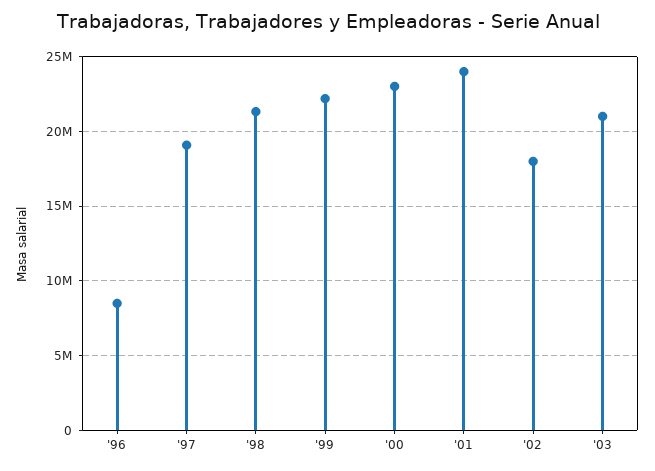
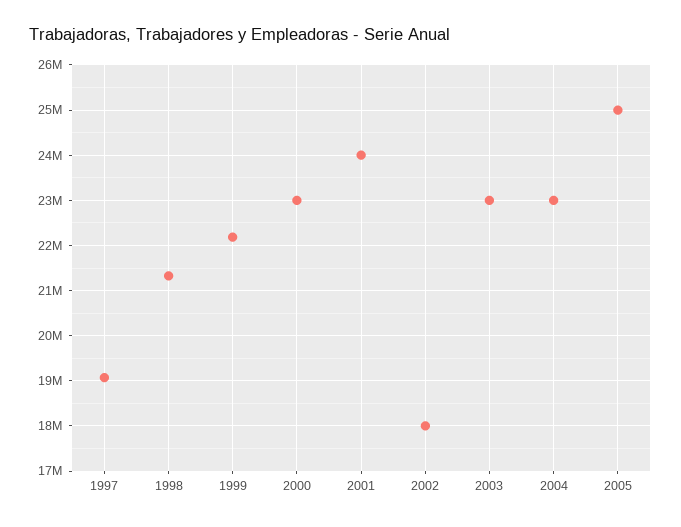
'96: 8500000 -> none
'03: 21000000 -> 23000000
2004: none -> 23000000
2005: none -> 25000000

